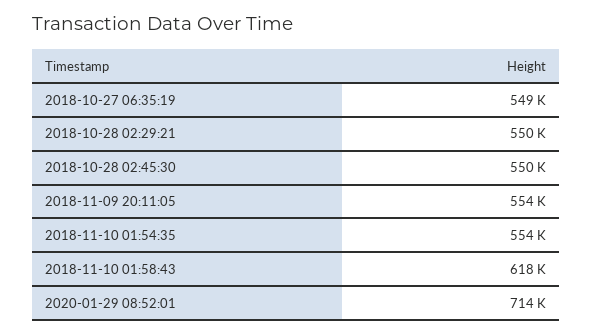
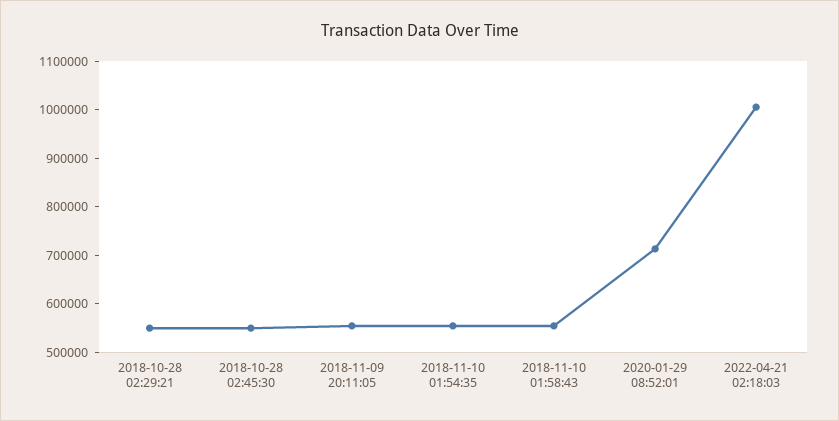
2018-10-27 06:35:19: 549000 -> none
2018-11-10 01:58:43: 618000 -> 560000
2022-04-21 02:18:03: none -> 1000000

